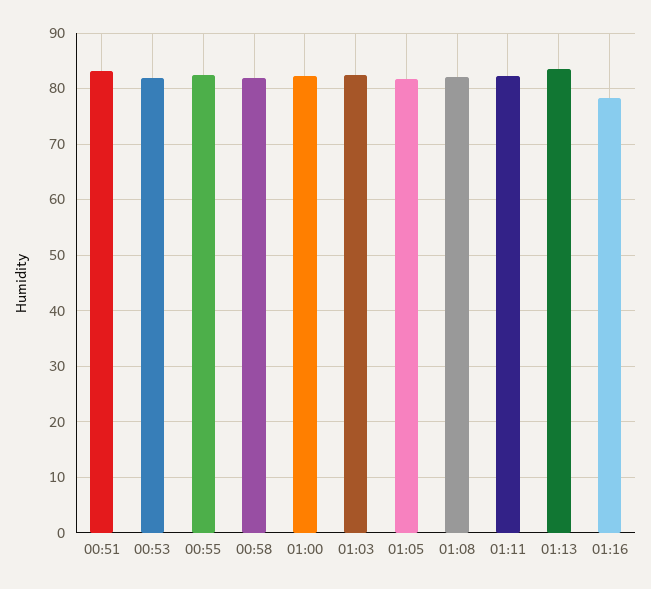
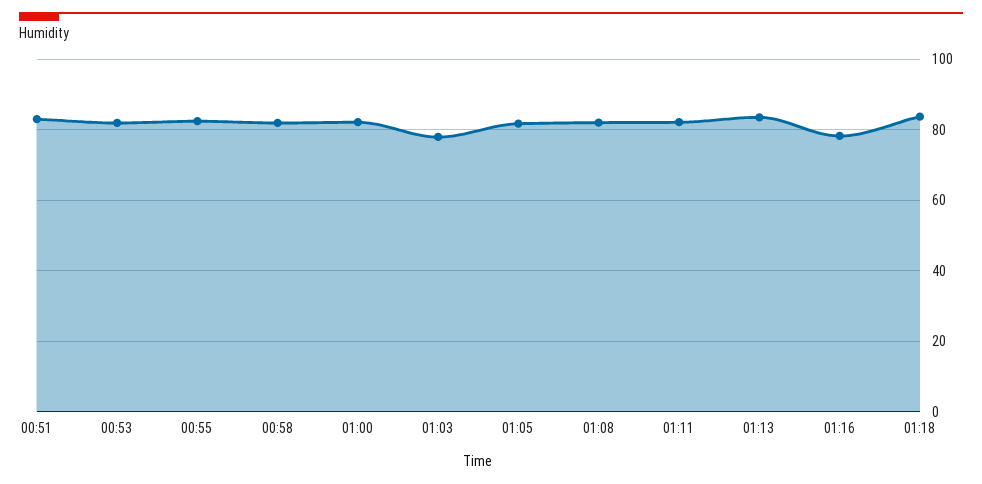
01:03: 82 -> 78
01:18: none -> 84

